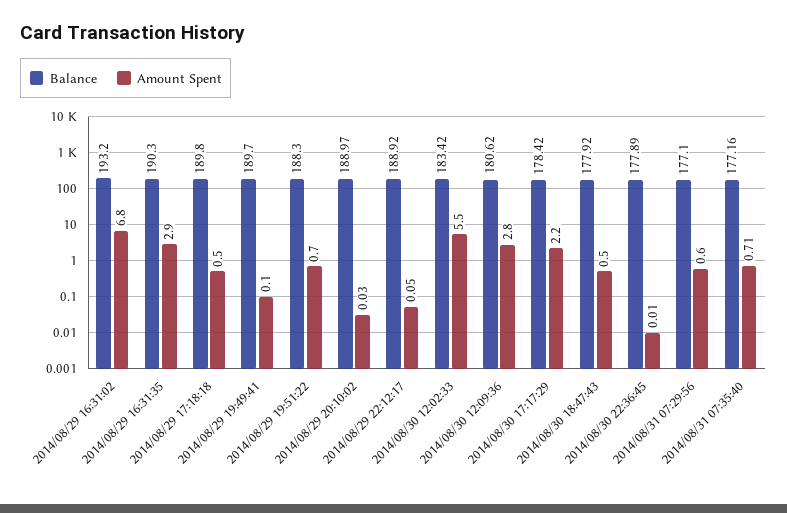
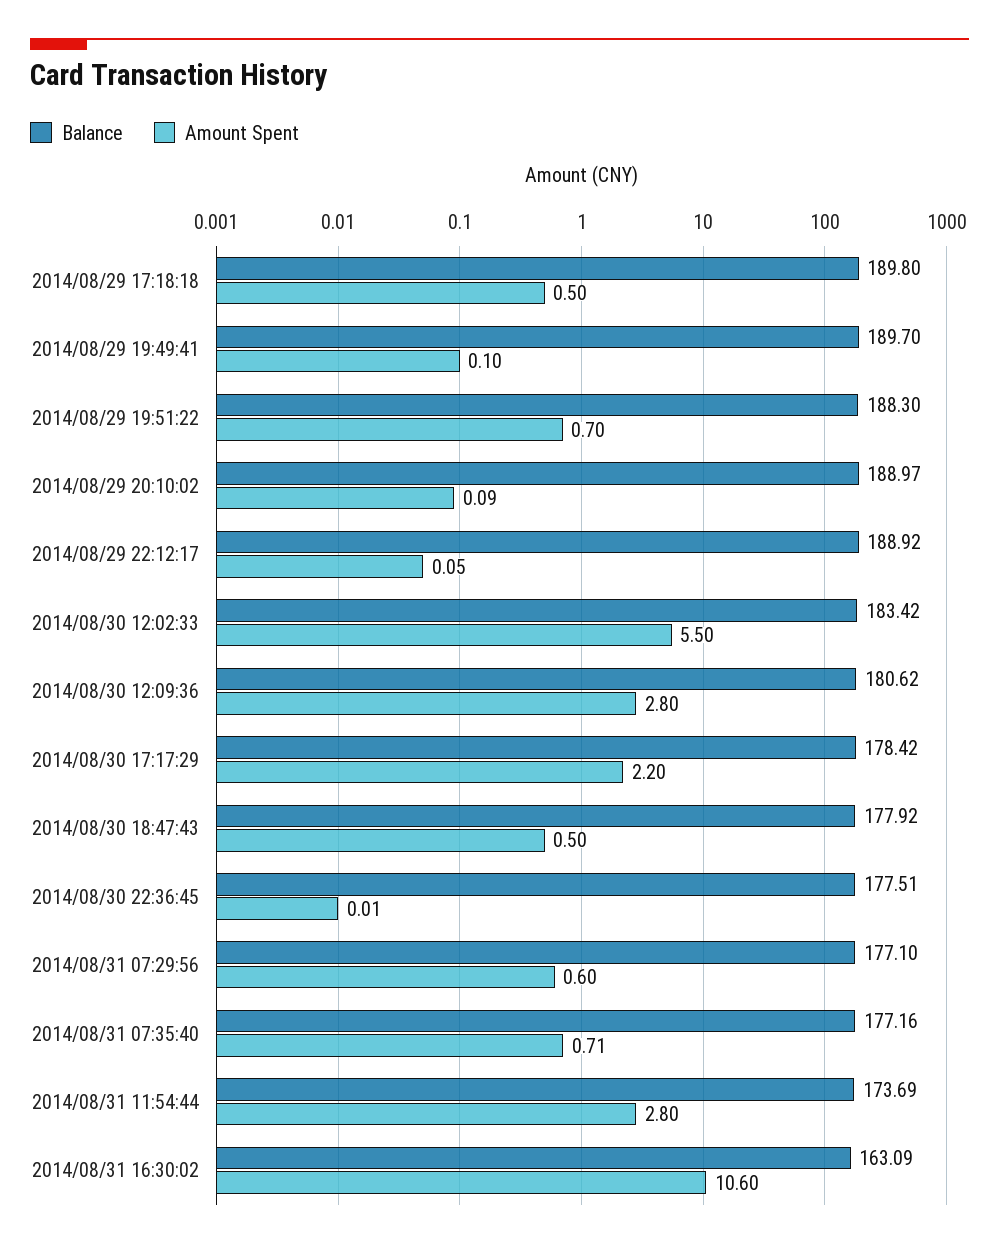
Balance, 2014/08/29 16:31:02: 193.2 -> none
Amount Spent, 2014/08/29 16:31:02: 6.8 -> none
Balance, 2014/08/29 16:31:35: 190.3 -> none
Amount Spent, 2014/08/29 16:31:35: 2.9 -> none
Amount Spent, 2014/08/29 20:10:02: 0.03 -> 0.09
Balance, 2014/08/30 22:36:45: 177.89 -> 177.51
Balance, 2014/08/31 11:54:44: none -> 173.69
Amount Spent, 2014/08/31 11:54:44: none -> 2.8
Balance, 2014/08/31 16:30:02: none -> 163.09
Amount Spent, 2014/08/31 16:30:02: none -> 10.6

